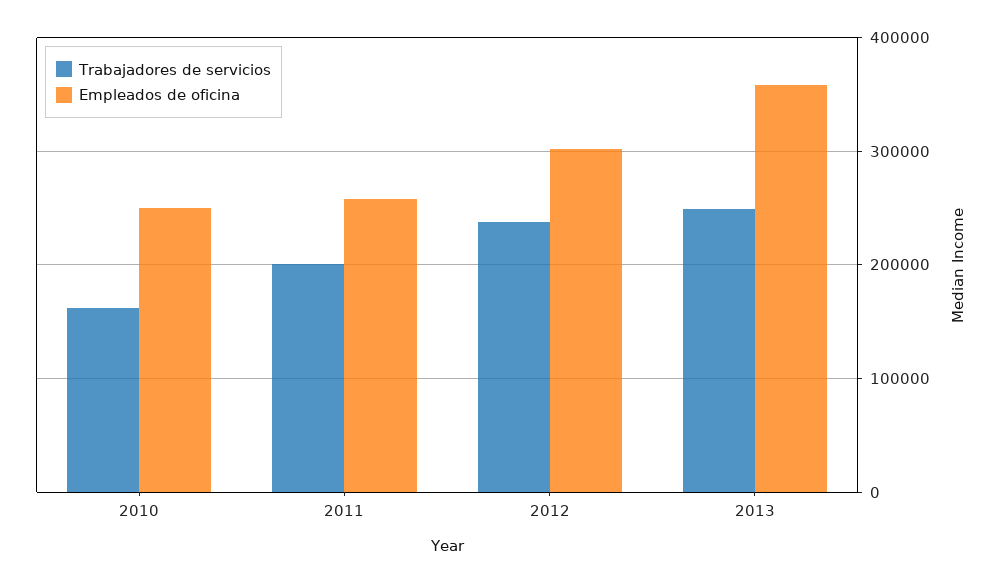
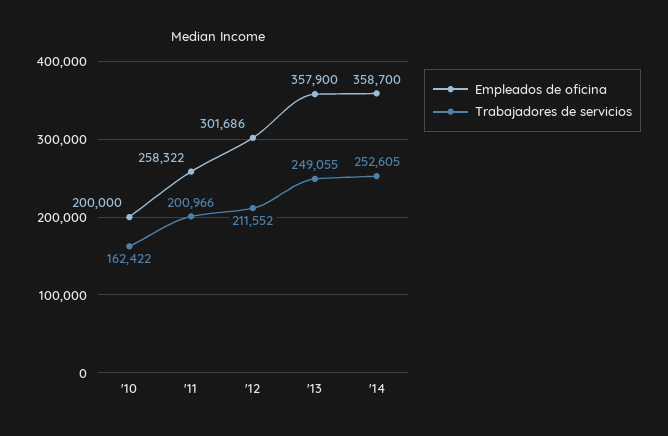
Empleados de oficina, 2010: 250000 -> 200000
Trabajadores de servicios, 2012: 240000 -> 211552
Empleados de oficina, '14: none -> 358700
Trabajadores de servicios, '14: none -> 252605

